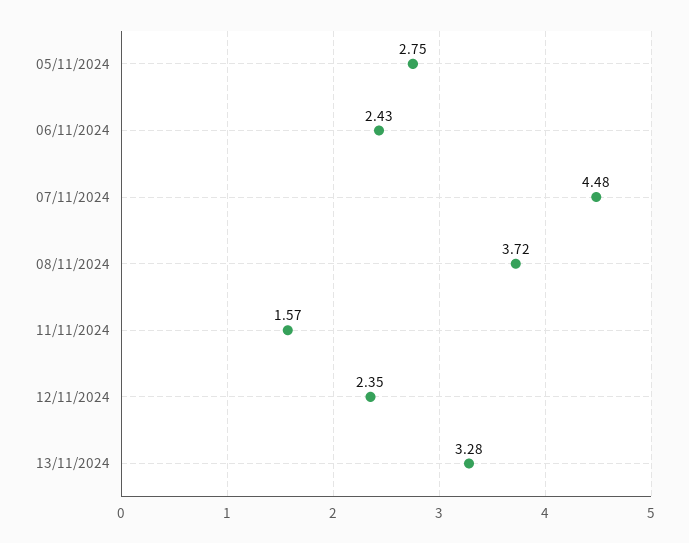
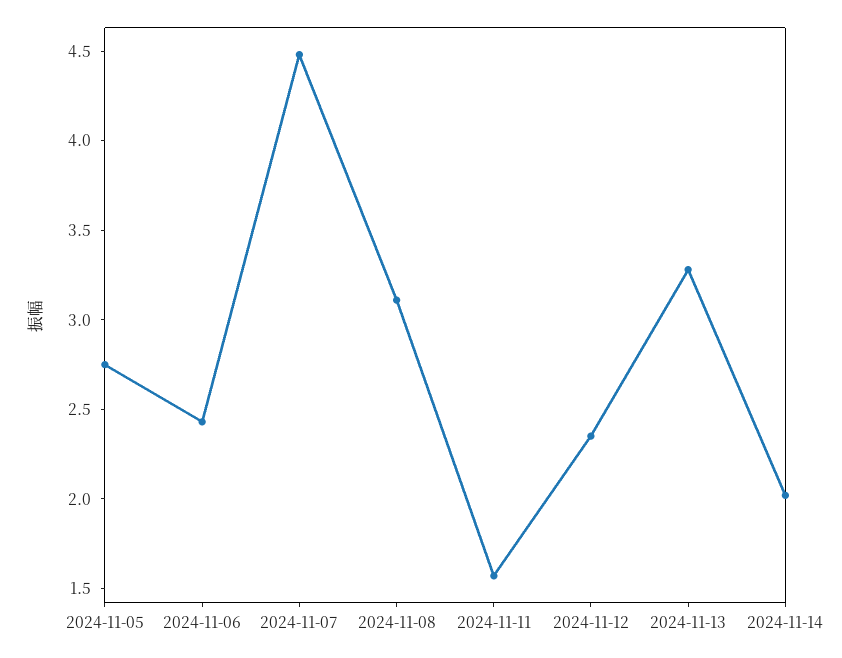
08/11/2024: 3.72 -> 3.1
2024-11-14: none -> 2

